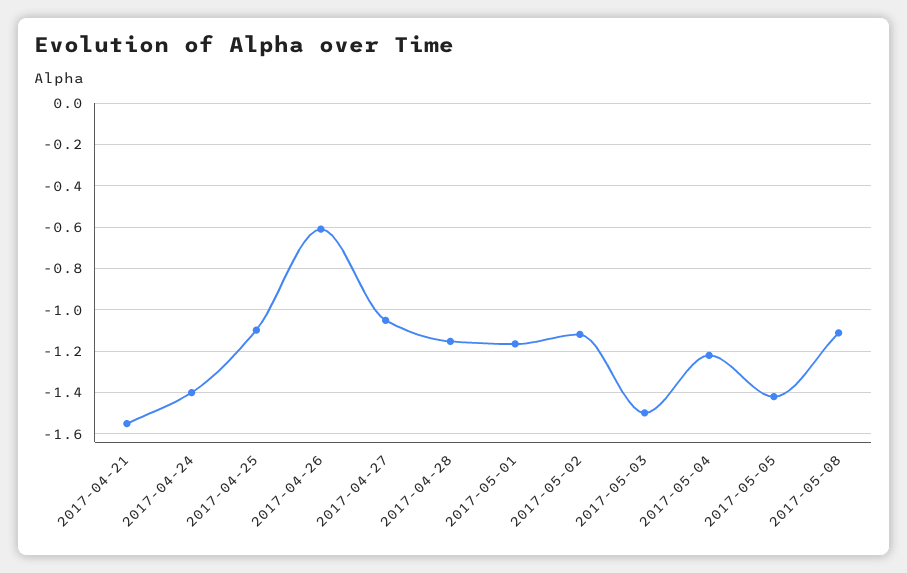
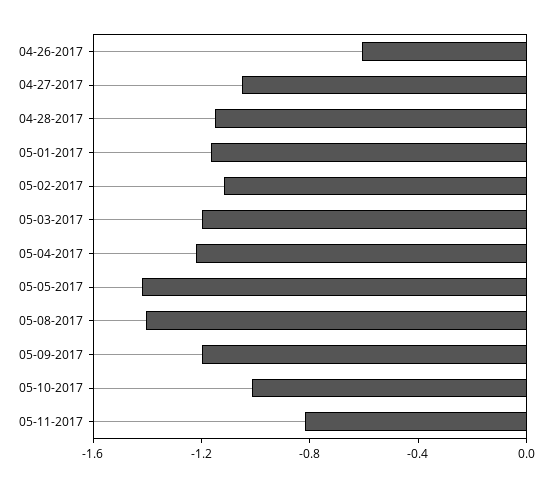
2017-04-21: -1.55 -> none
2017-04-24: -1.4 -> none
2017-04-25: -1.1 -> none
2017-05-03: -1.5 -> -1.2
2017-05-08: -1.1 -> -1.4
05-09-2017: none -> -1.2
05-10-2017: none -> -1
05-11-2017: none -> -0.8

